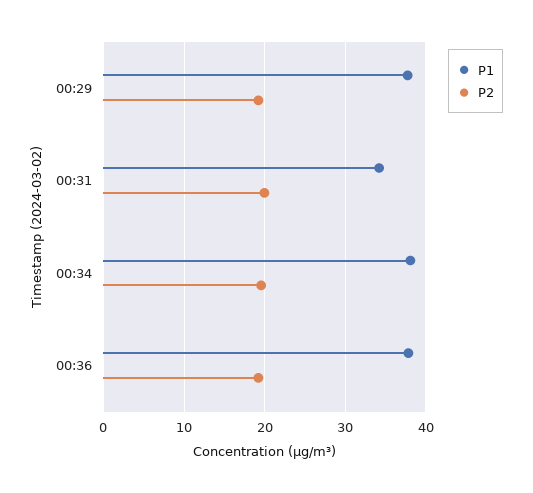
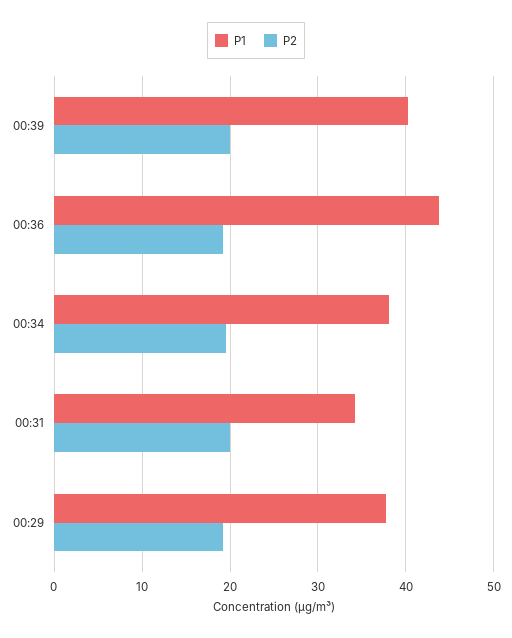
P1, 00:36: 38 -> 44
P1, 00:39: none -> 40
P2, 00:39: none -> 20

